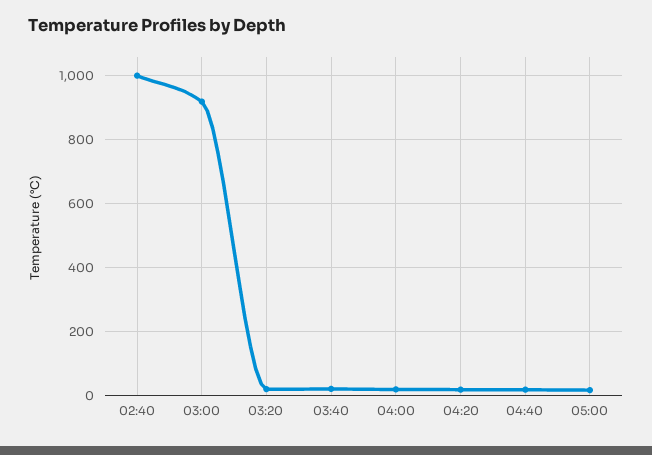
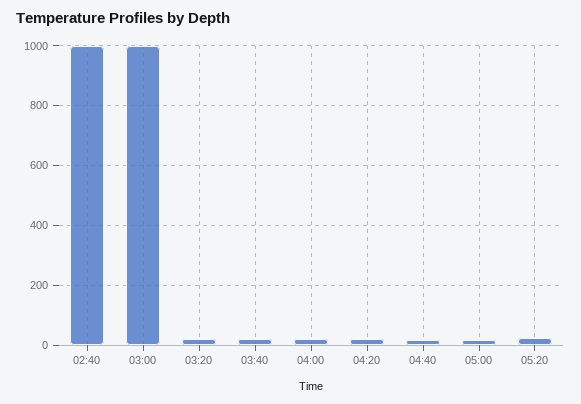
03:00: 920 -> 1000
05:20: none -> 25

